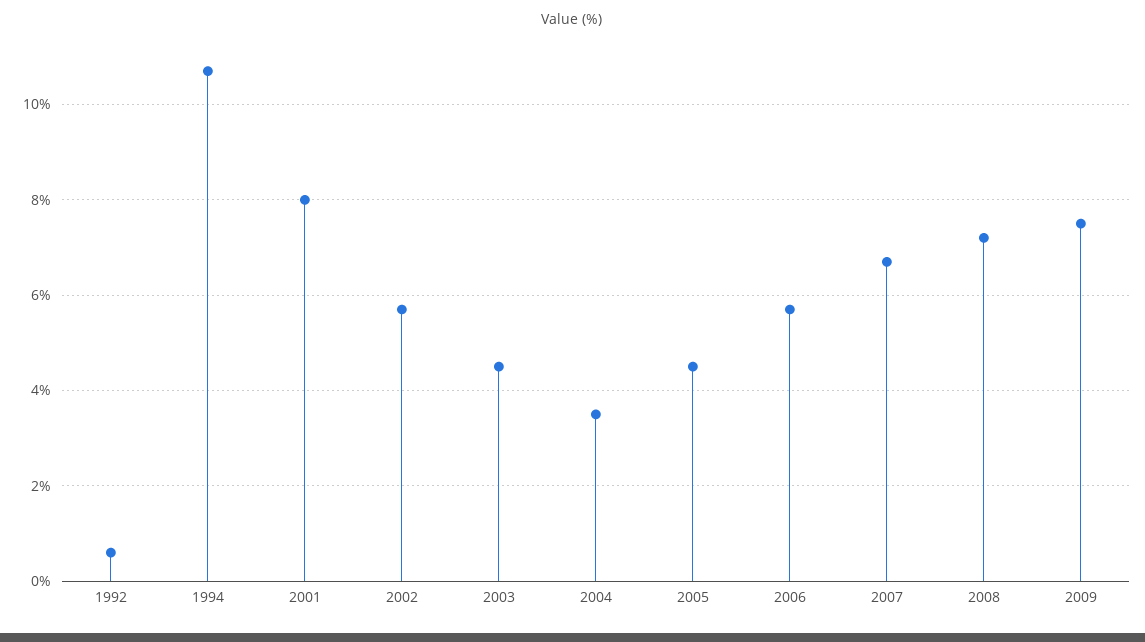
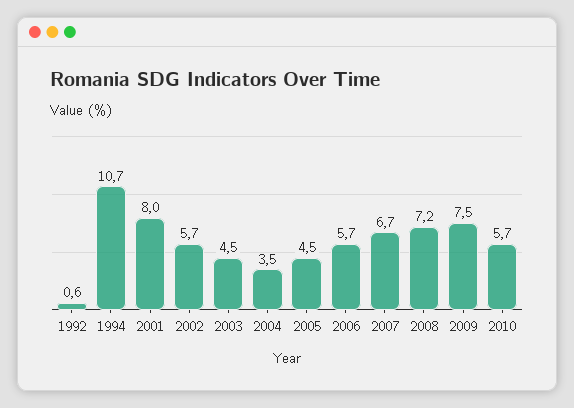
2010: none -> 5.7

